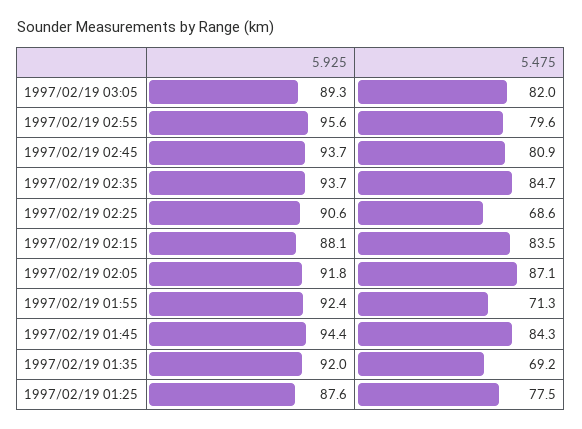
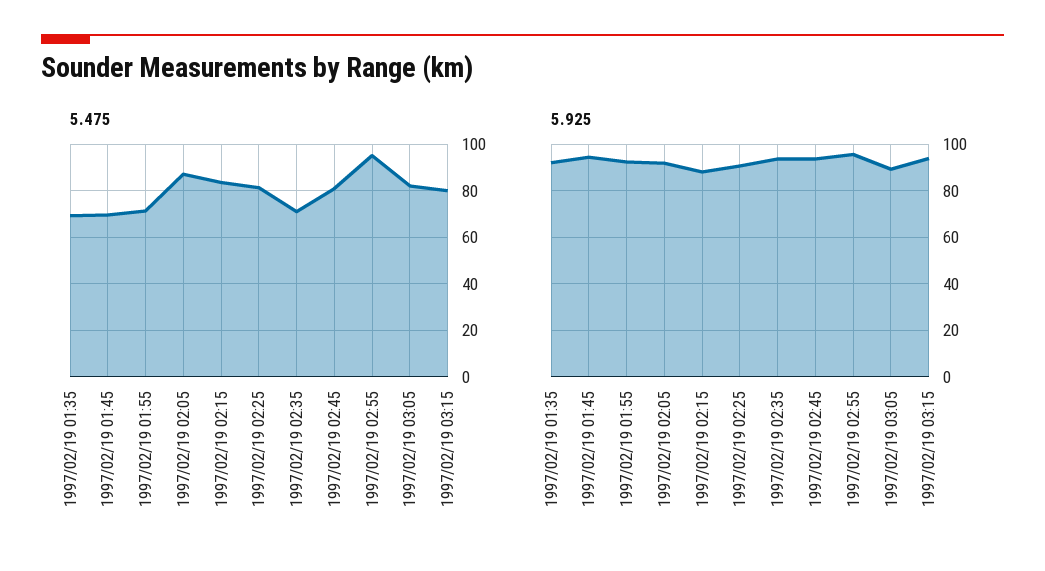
5.475, 1997/02/19 02:55: 79.6 -> 95
5.475, 1997/02/19 02:35: 84.7 -> 70
5.475, 1997/02/19 02:25: 68.6 -> 80
5.475, 1997/02/19 01:45: 84.3 -> 70
5.925, 1997/02/19 01:25: 87.6 -> none
5.475, 1997/02/19 01:25: 77.5 -> none
5.475, 1997/02/19 03:15: none -> 80
5.925, 1997/02/19 03:15: none -> 95

